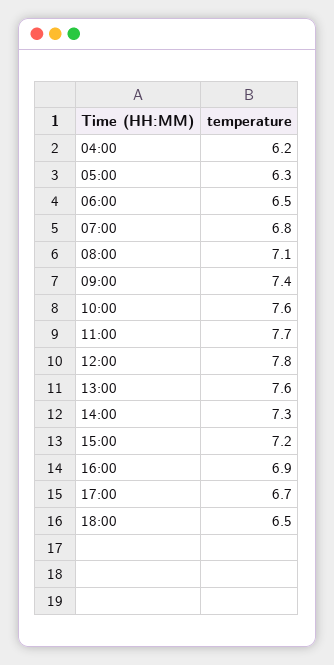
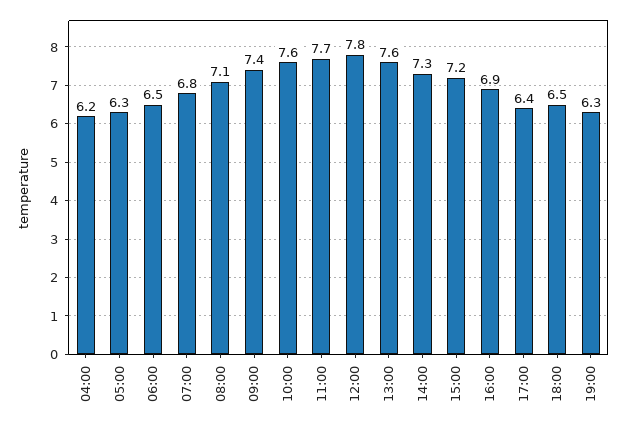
17:00: 6.7 -> 6.4
19:00: none -> 6.3

